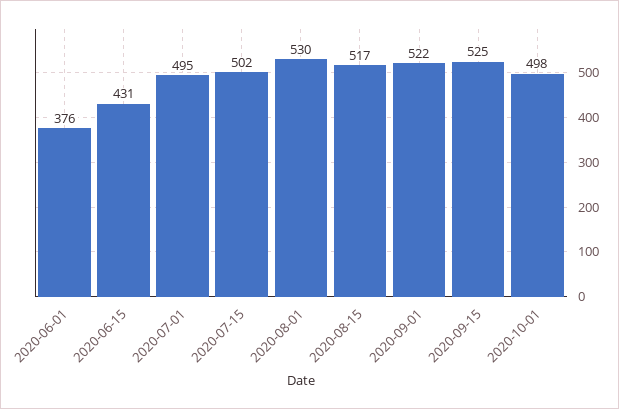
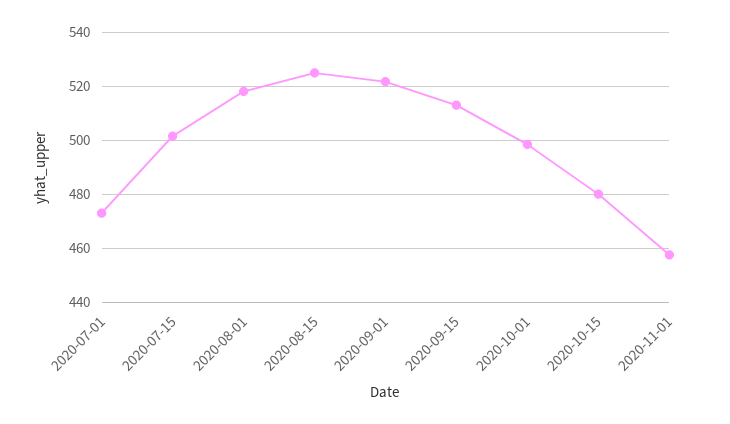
2020-06-01: 376 -> none
2020-06-15: 431 -> none
2020-07-01: 495 -> 472.5
2020-08-01: 530 -> 517.5
2020-08-15: 517 -> 525
2020-09-15: 525 -> 512.5
2020-10-15: none -> 480
2020-11-01: none -> 457.5

